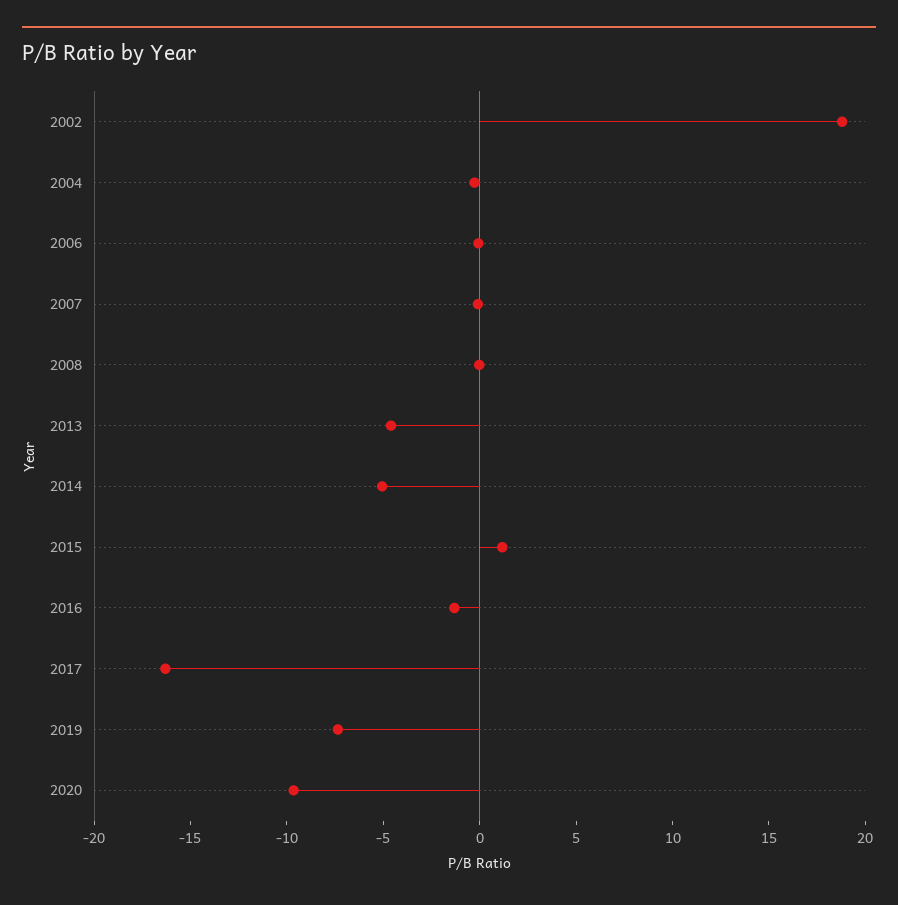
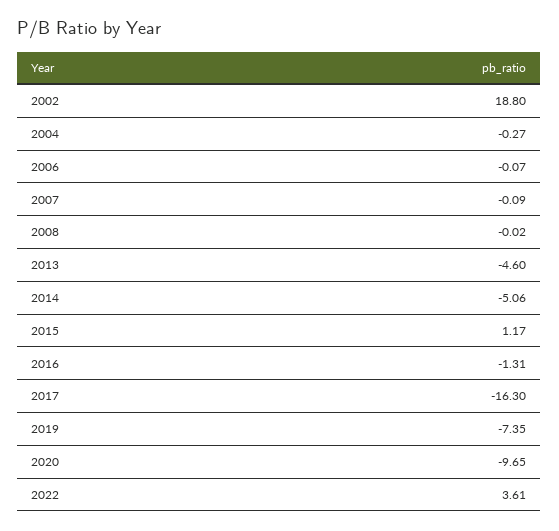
2022: none -> 3.61

